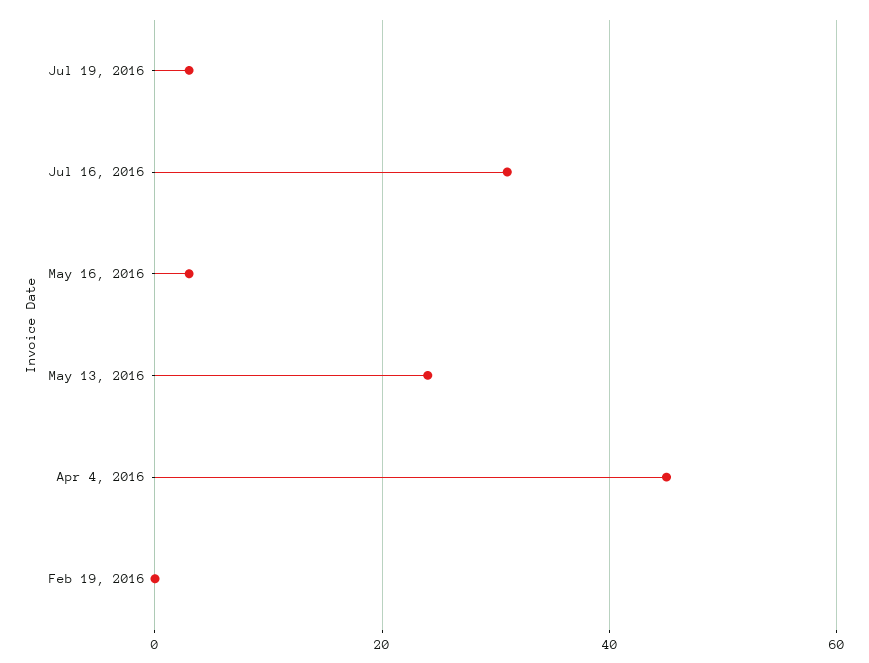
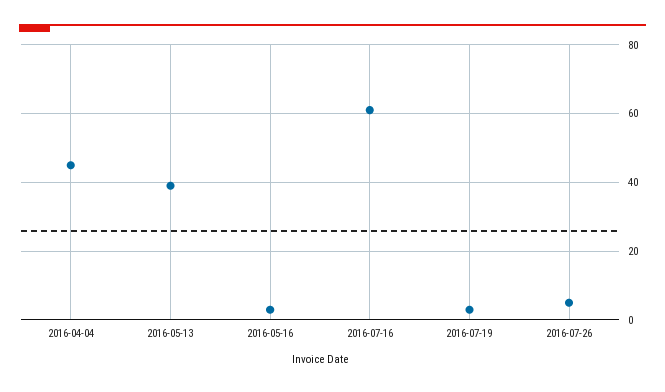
Jul 16, 2016: 30 -> 60
May 13, 2016: 25 -> 40
Feb 19, 2016: 0 -> none
2016-07-26: none -> 5

